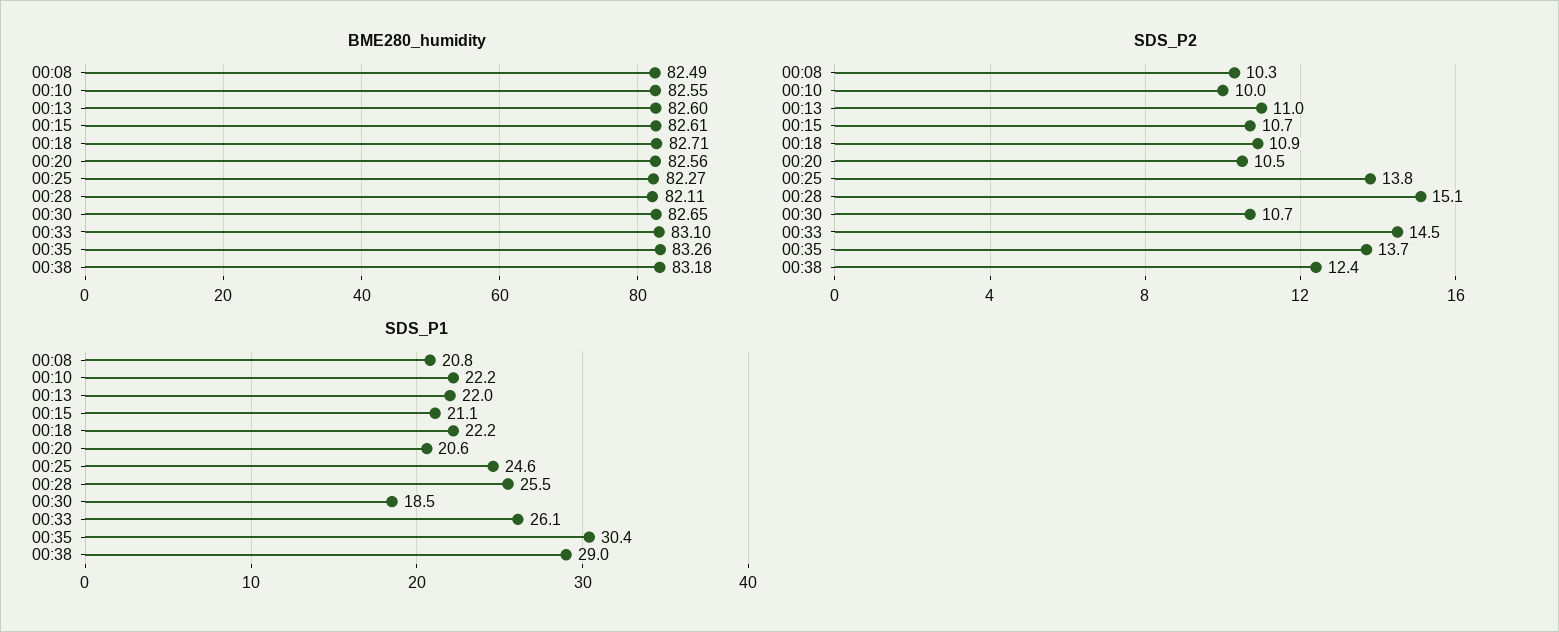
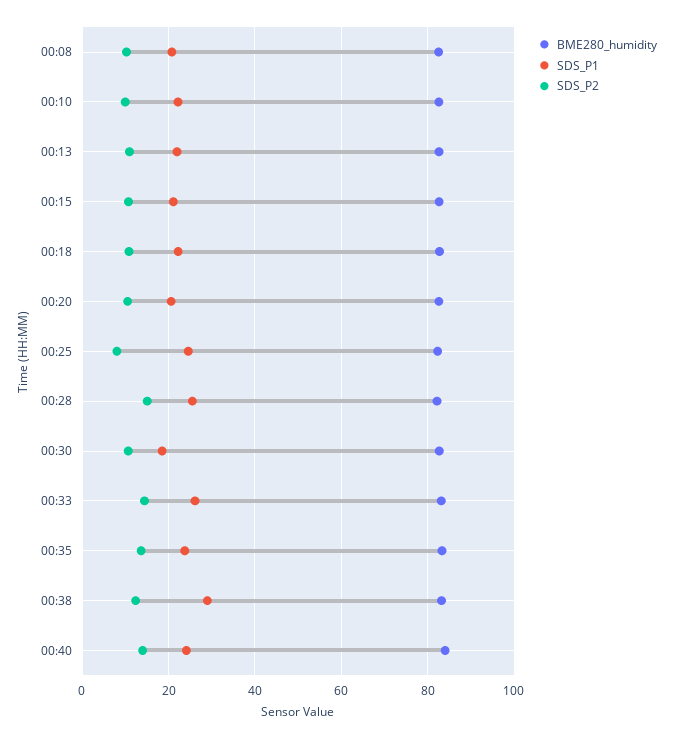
SDS_P2, 00:25: 13.8 -> 8
SDS_P1, 00:35: 30.4 -> 24
BME280_humidity, 00:40: none -> 84
SDS_P1, 00:40: none -> 24
SDS_P2, 00:40: none -> 14

